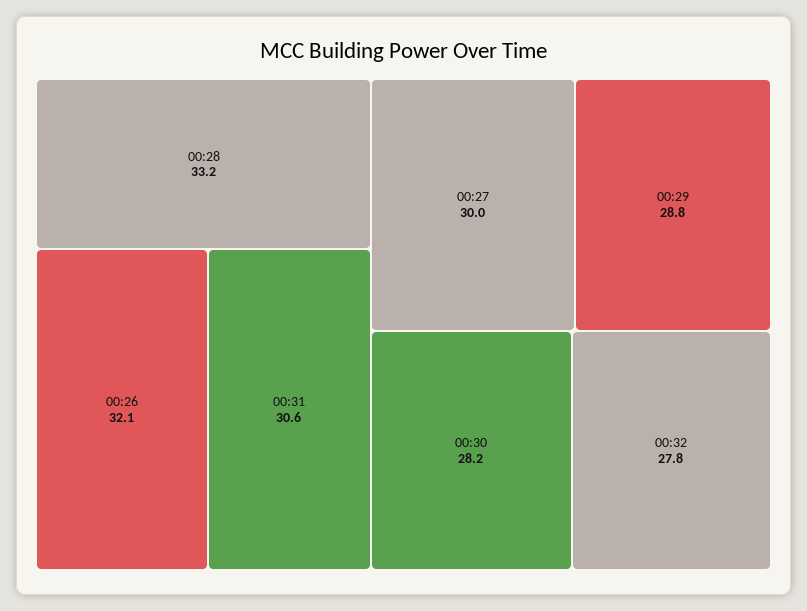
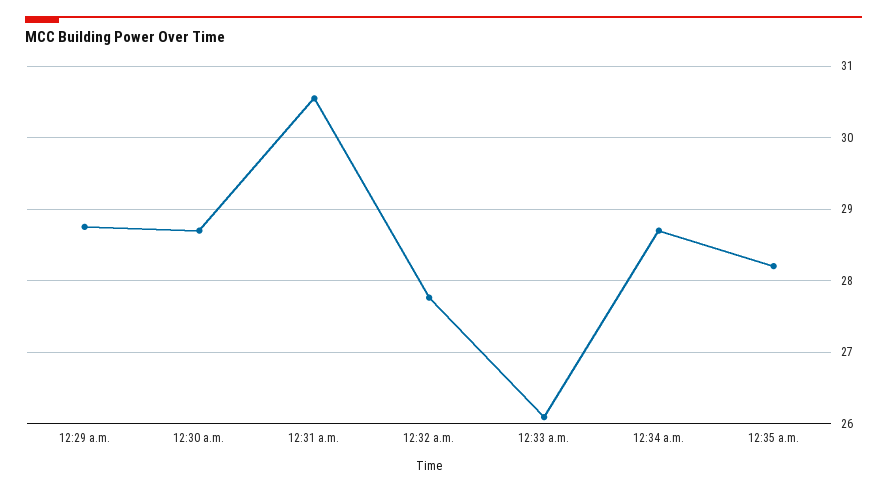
00:28: 33.2 -> none
00:26: 32.1 -> none
00:27: 30 -> none
00:30: 28.2 -> 28.7
12:33 a.m.: none -> 26.1
12:34 a.m.: none -> 28.7
12:35 a.m.: none -> 28.2

